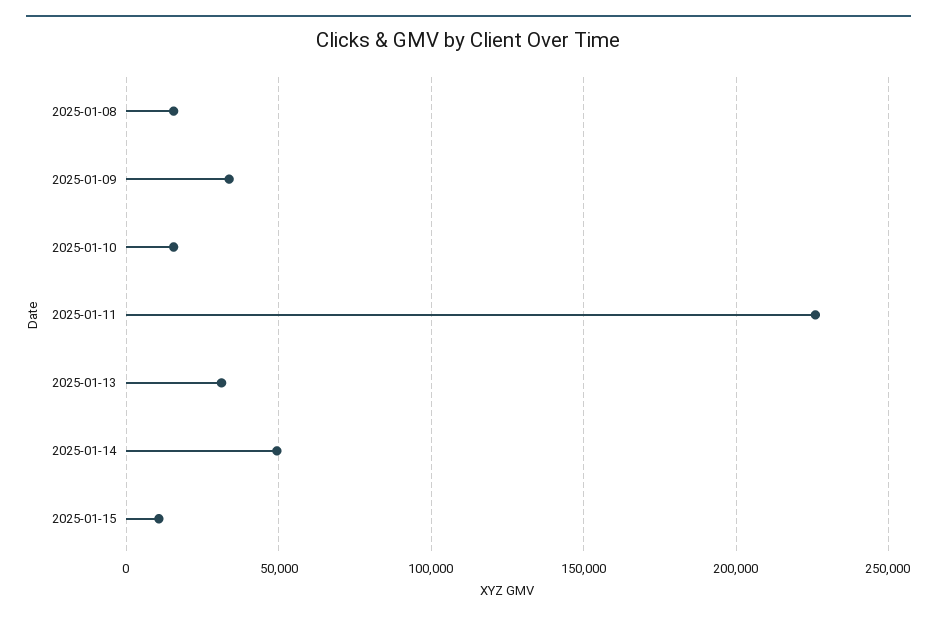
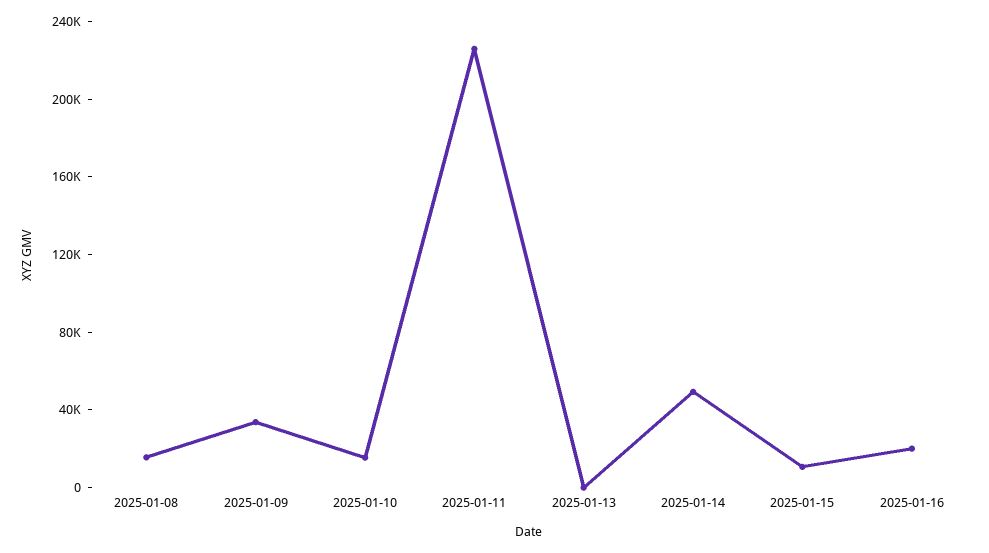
2025-01-13: 30000 -> 0
2025-01-16: none -> 20000

